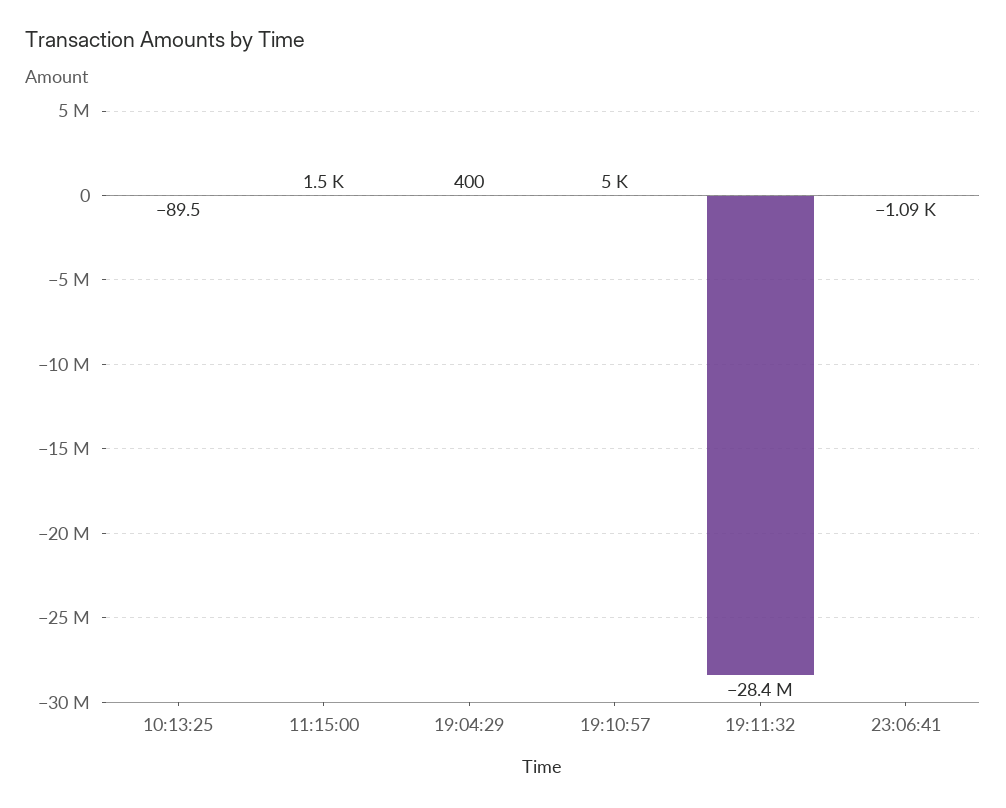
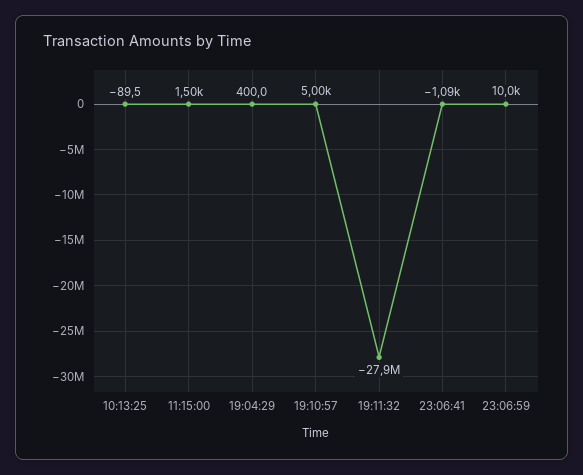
19:11:32: -28400000 -> -27900000
23:06:59: none -> 10000

